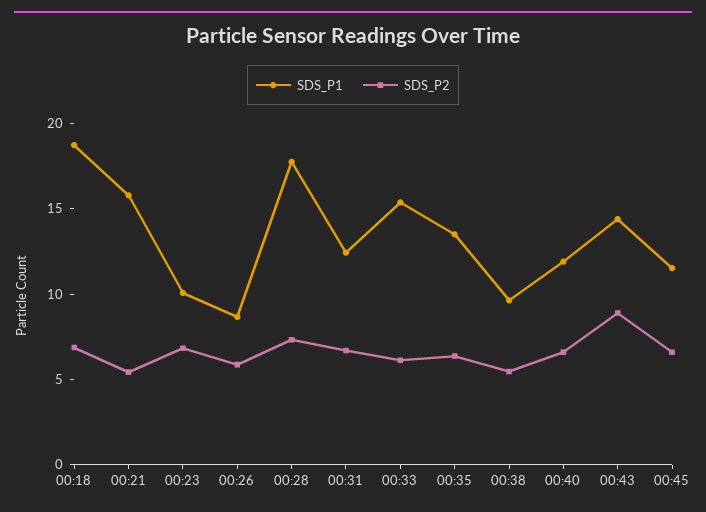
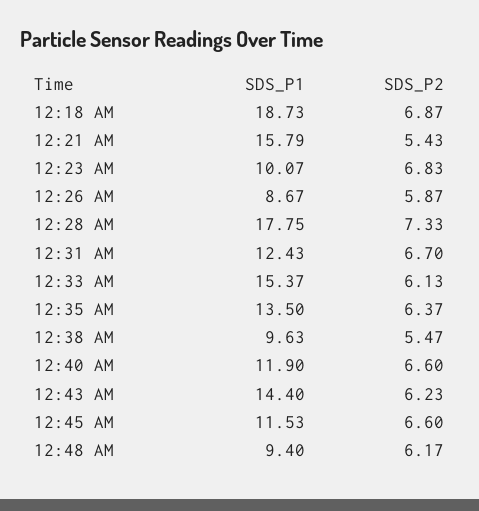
SDS_P2, 00:43: 9 -> 6.23
SDS_P1, 12:48 AM: none -> 9.4
SDS_P2, 12:48 AM: none -> 6.17

